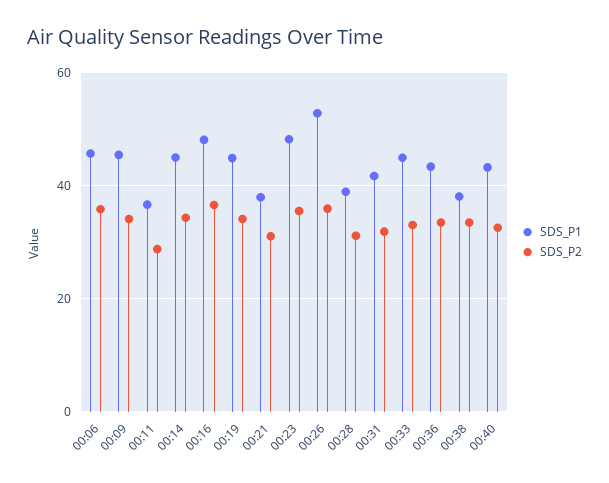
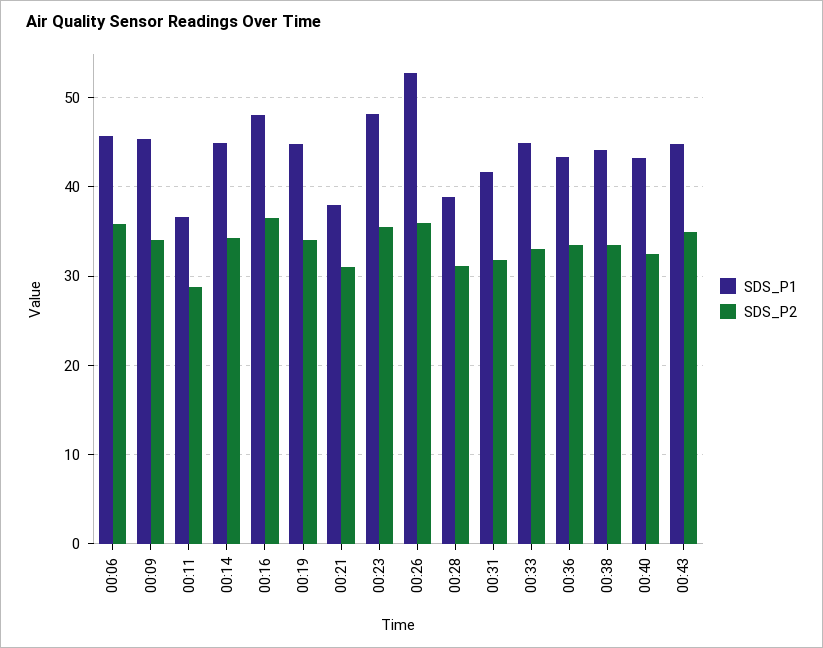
SDS_P1, 00:38: 38 -> 44
SDS_P1, 00:43: none -> 45
SDS_P2, 00:43: none -> 35

